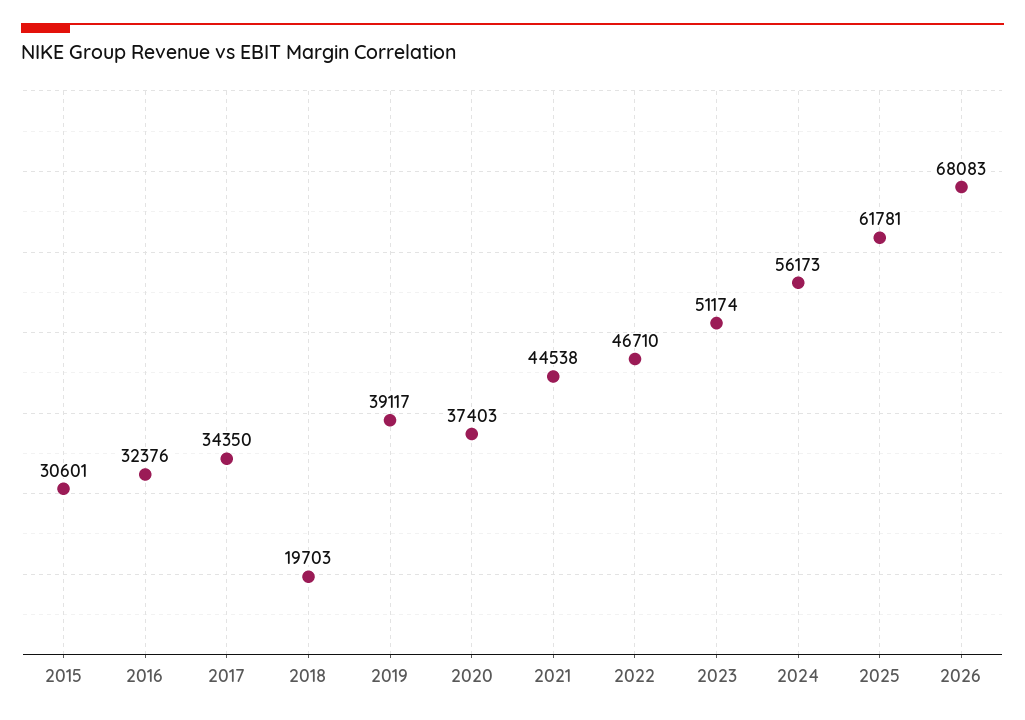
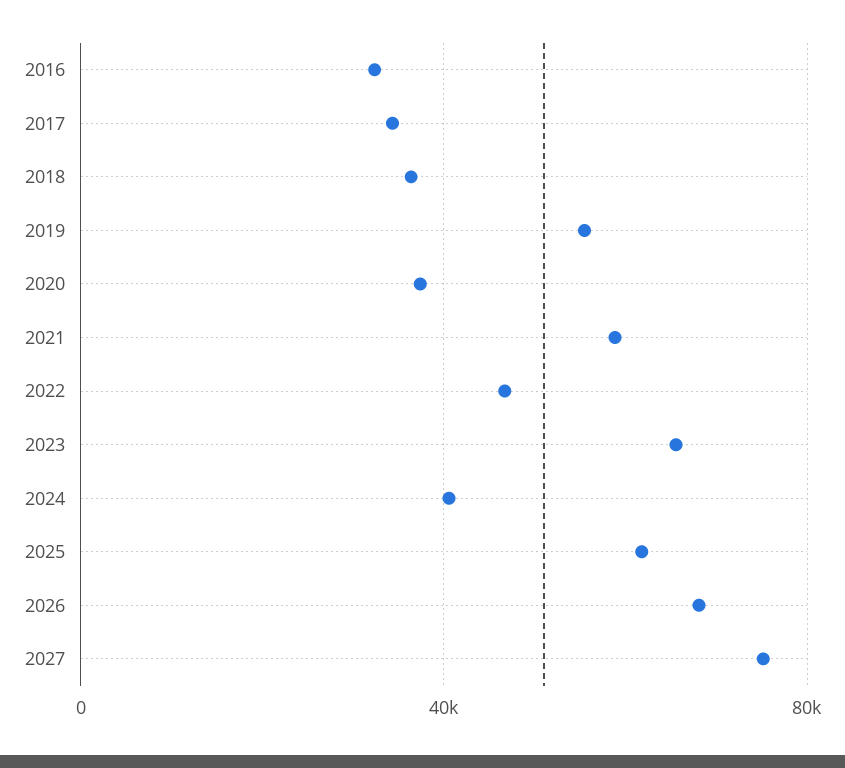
2015: 30601 -> none
2018: 19703 -> 35000
2019: 39117 -> 55000
2021: 44538 -> 60000
2023: 51174 -> 65000
2024: 56173 -> 40000
2027: none -> 75000

